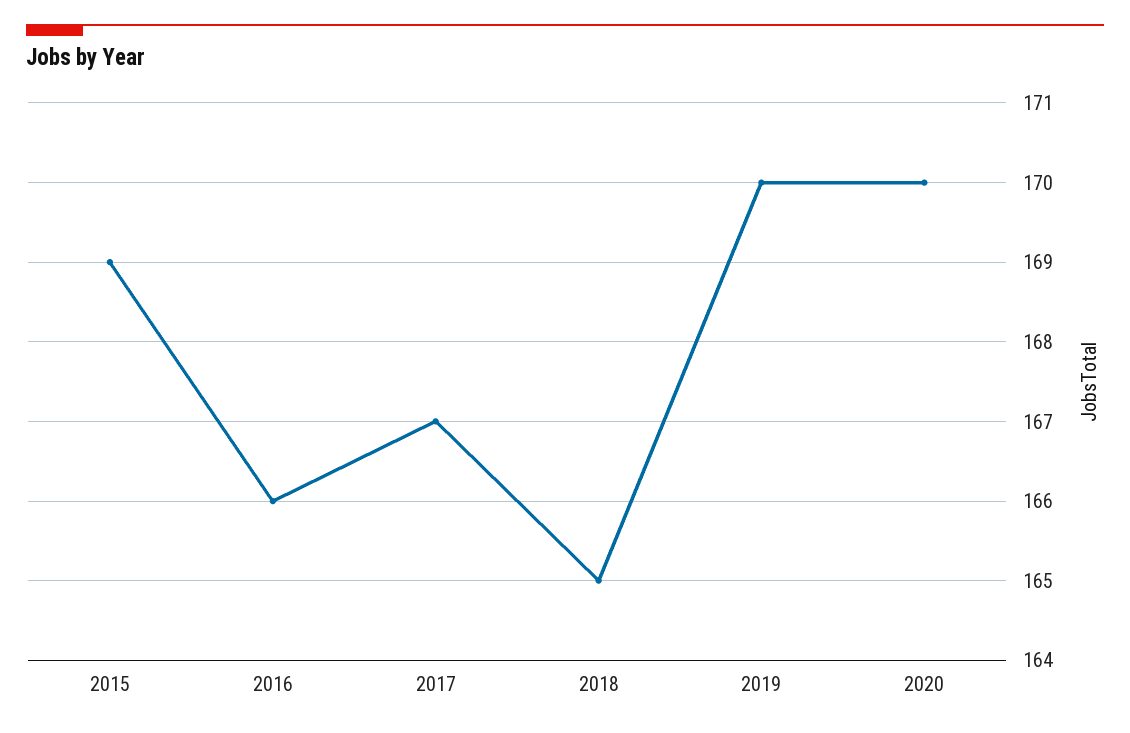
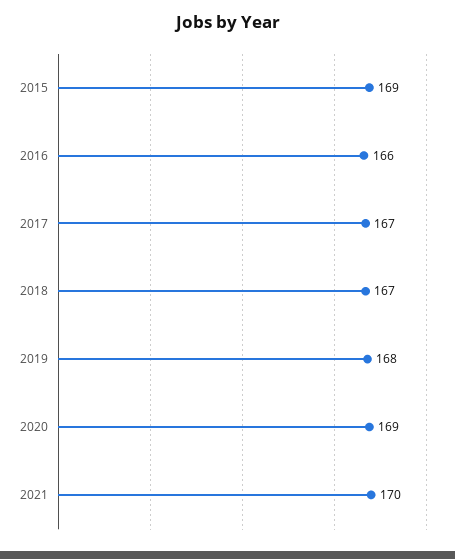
2018: 165 -> 167
2019: 170 -> 168
2020: 170 -> 169
2021: none -> 170

